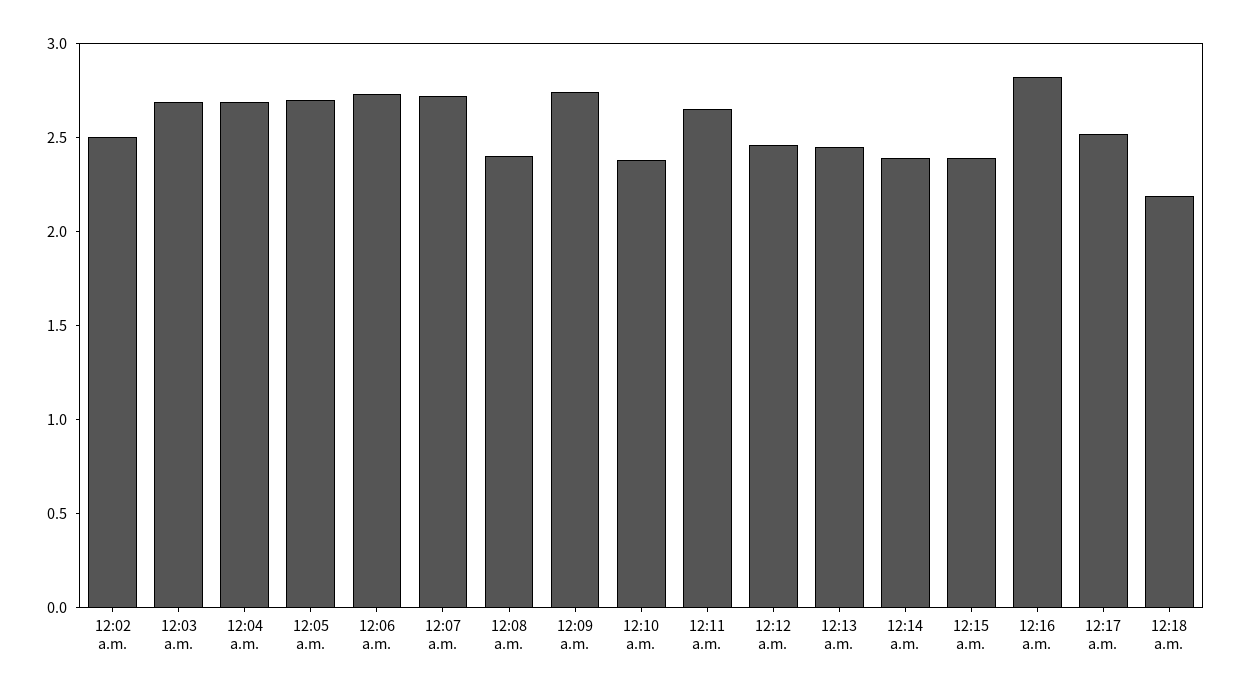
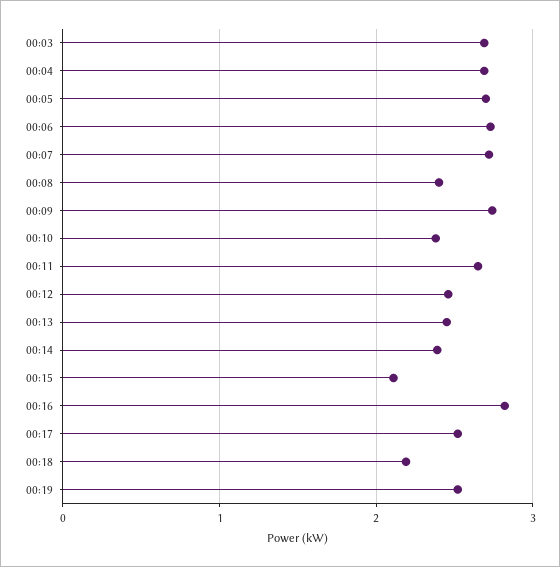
12:02 a.m.: 2.5 -> none
12:15 a.m.: 2.4 -> 2.1
00:19: none -> 2.5

